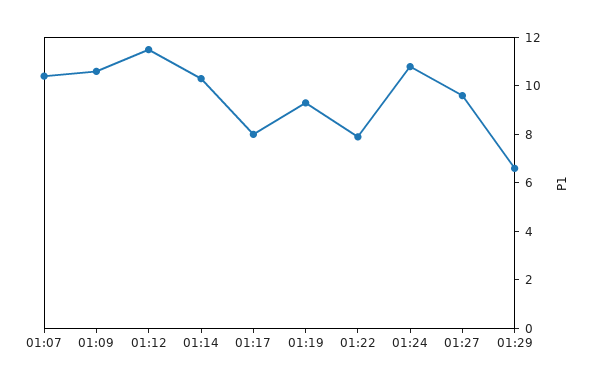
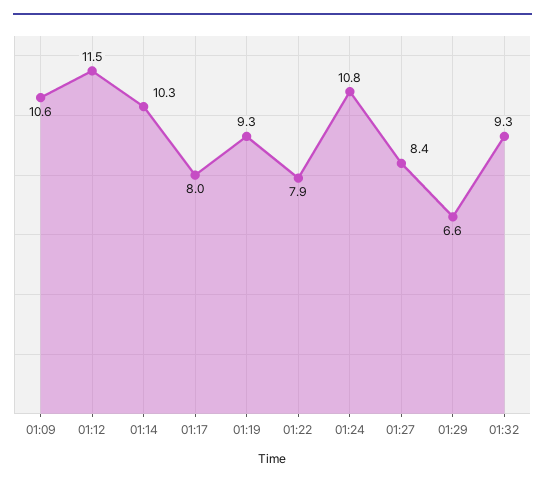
01:07: 10.5 -> none
01:27: 9.5 -> 8.4
01:32: none -> 9.3

